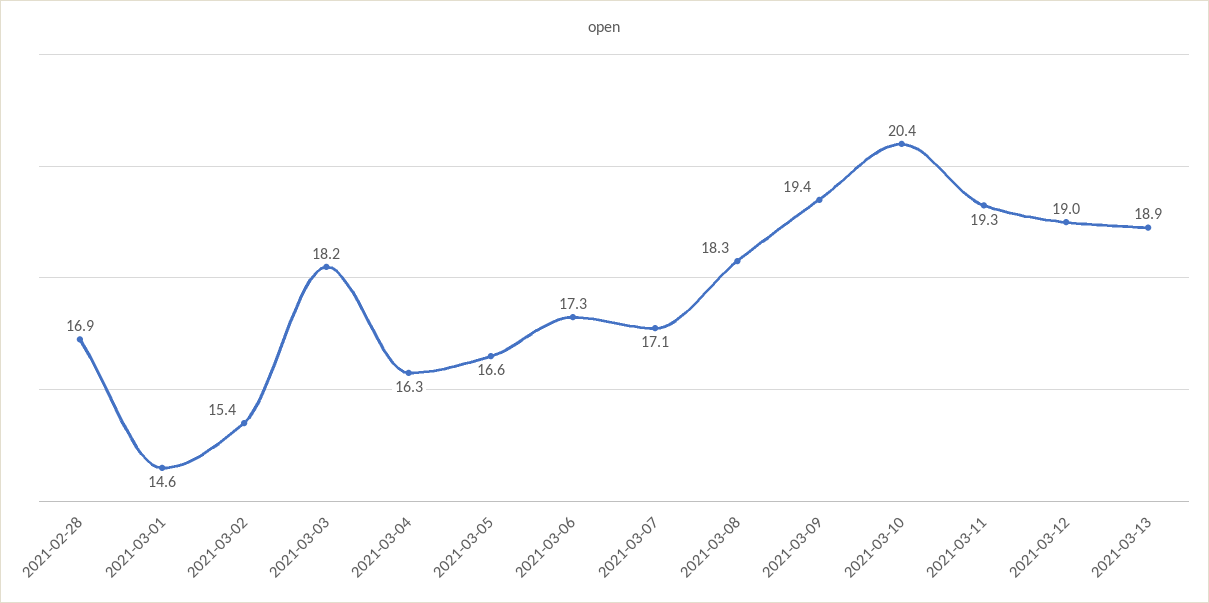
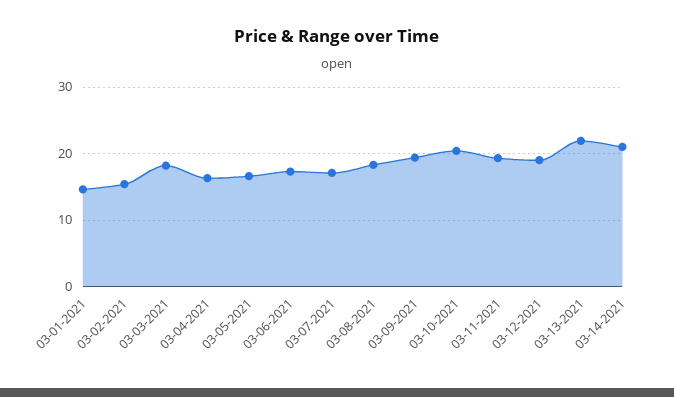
2021-02-28: 16.9 -> none
2021-03-13: 18.9 -> 22
03-14-2021: none -> 21

